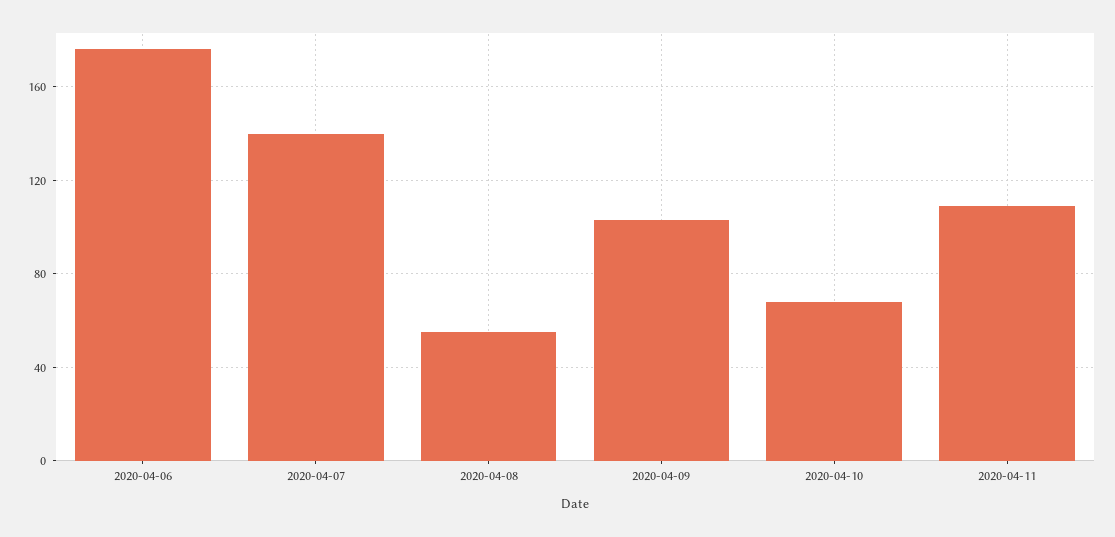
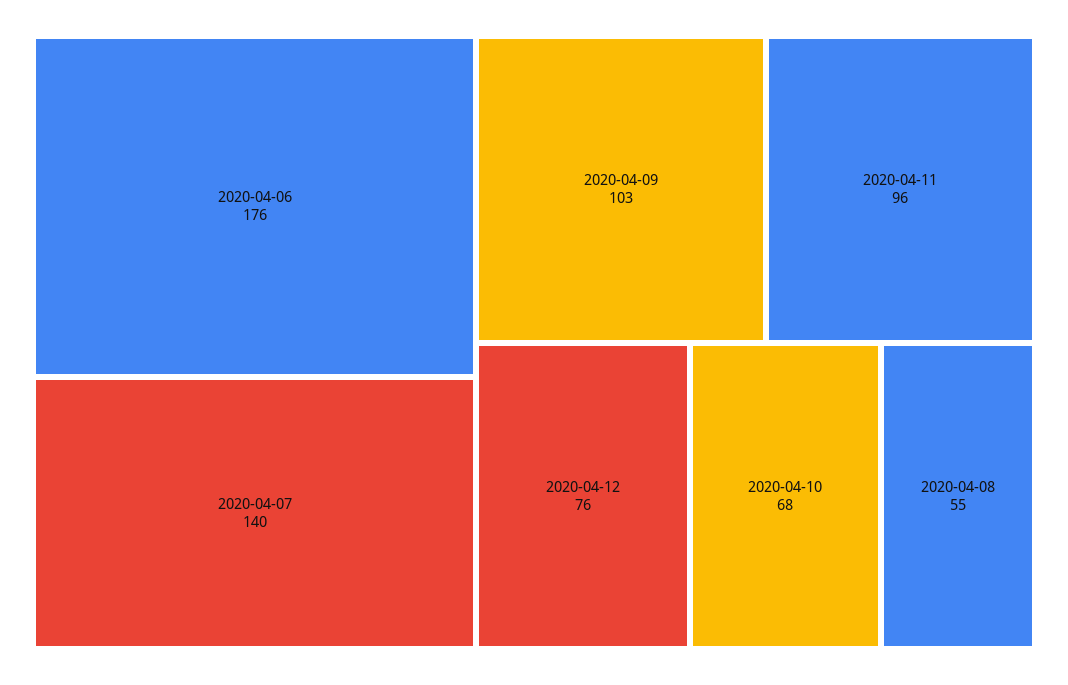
2020-04-11: 110 -> 96
2020-04-12: none -> 76

